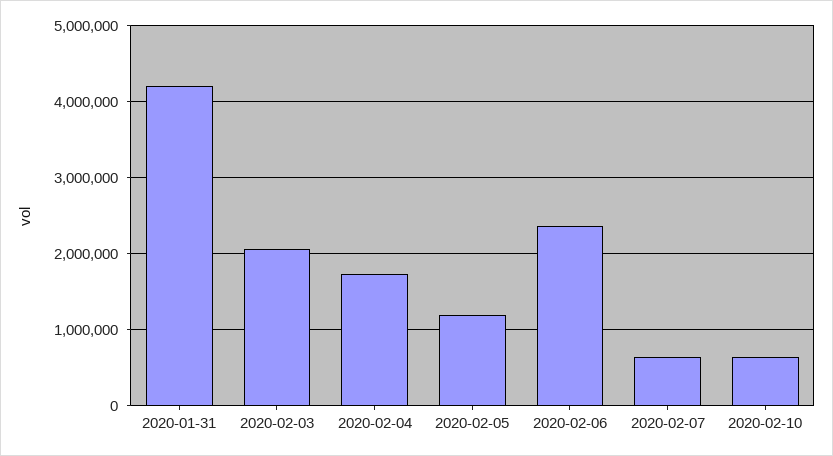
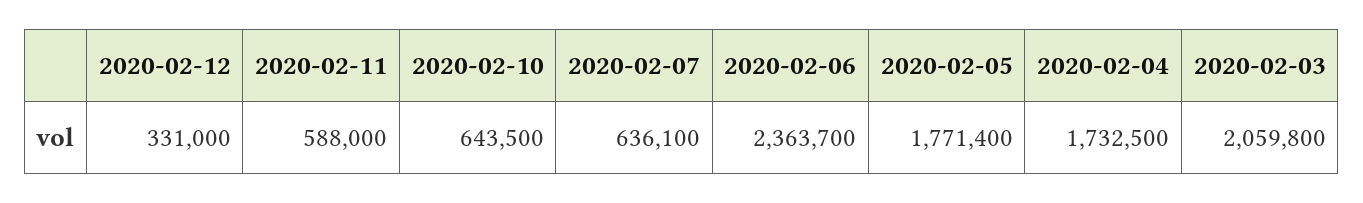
2020-01-31: 4200000 -> none
2020-02-05: 1200000 -> 1771400
2020-02-12: none -> 331000
2020-02-11: none -> 588000

